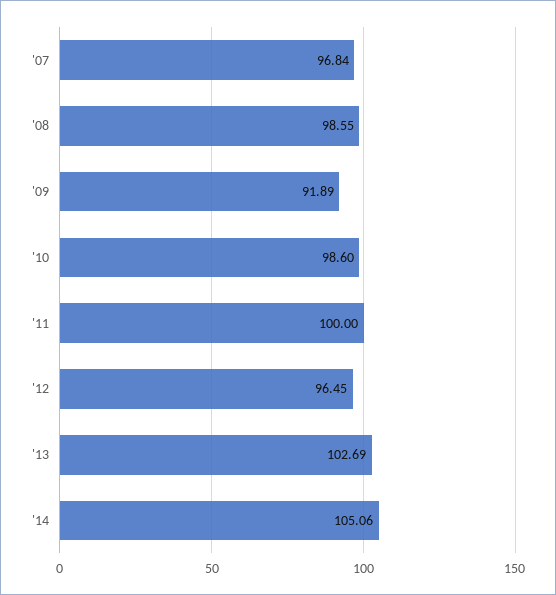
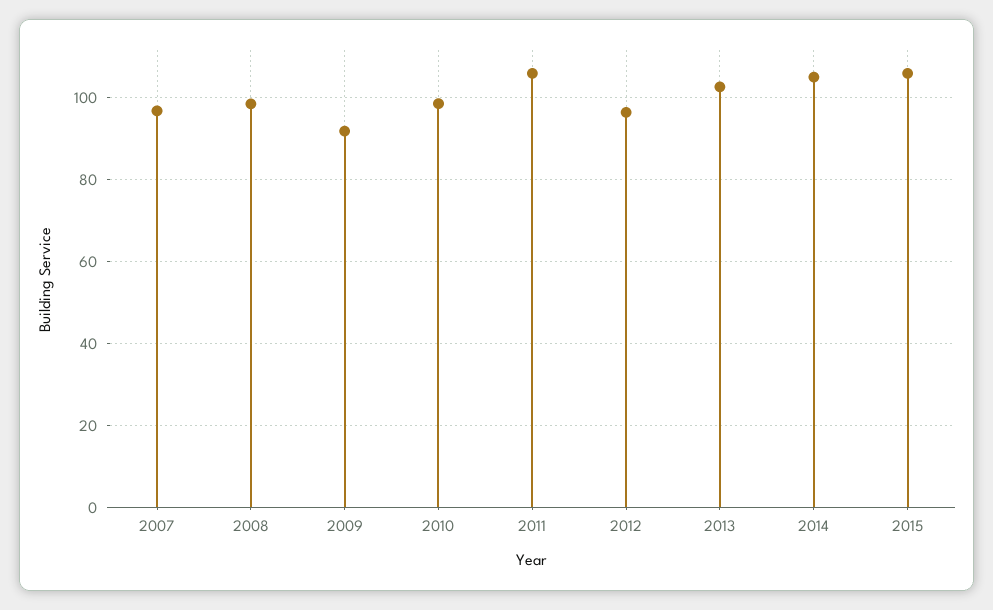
'11: 100 -> 106
2015: none -> 106

